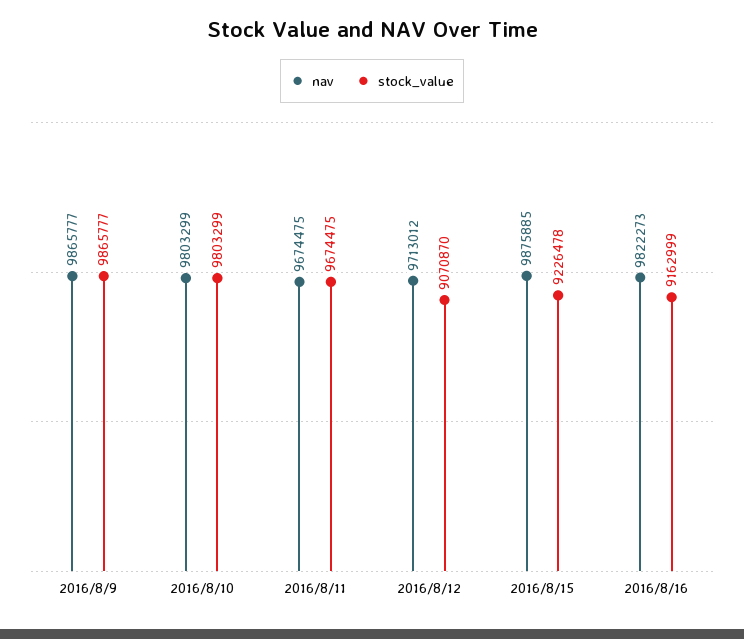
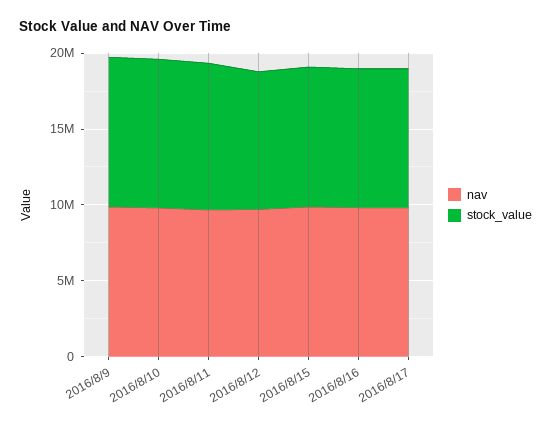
nav, 2016/8/17: none -> 10000000
stock_value, 2016/8/17: none -> 9000000

